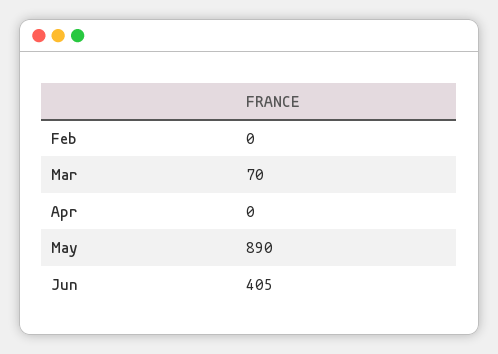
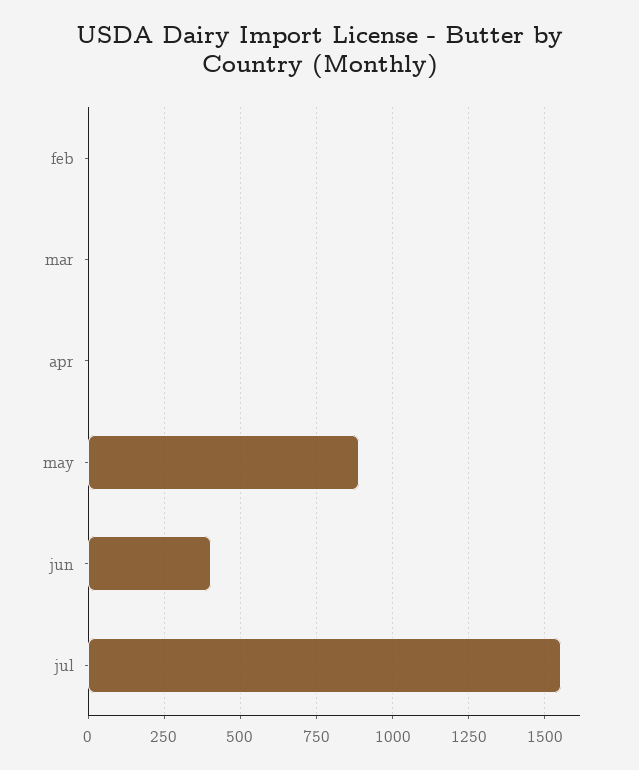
Mar: 70 -> 0
jul: none -> 1550

